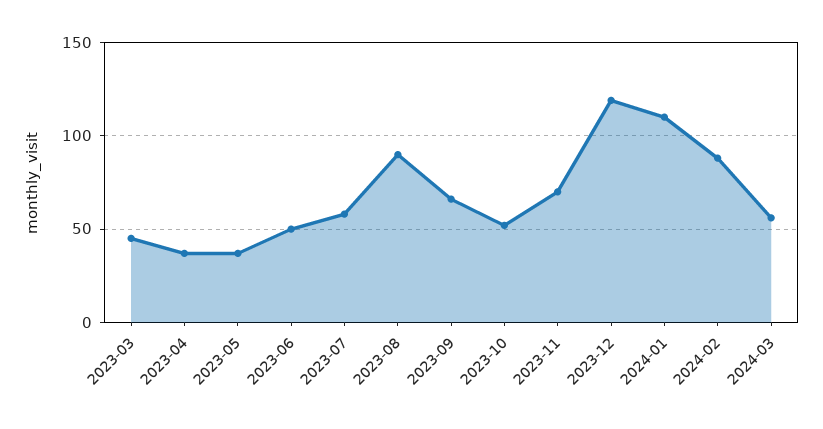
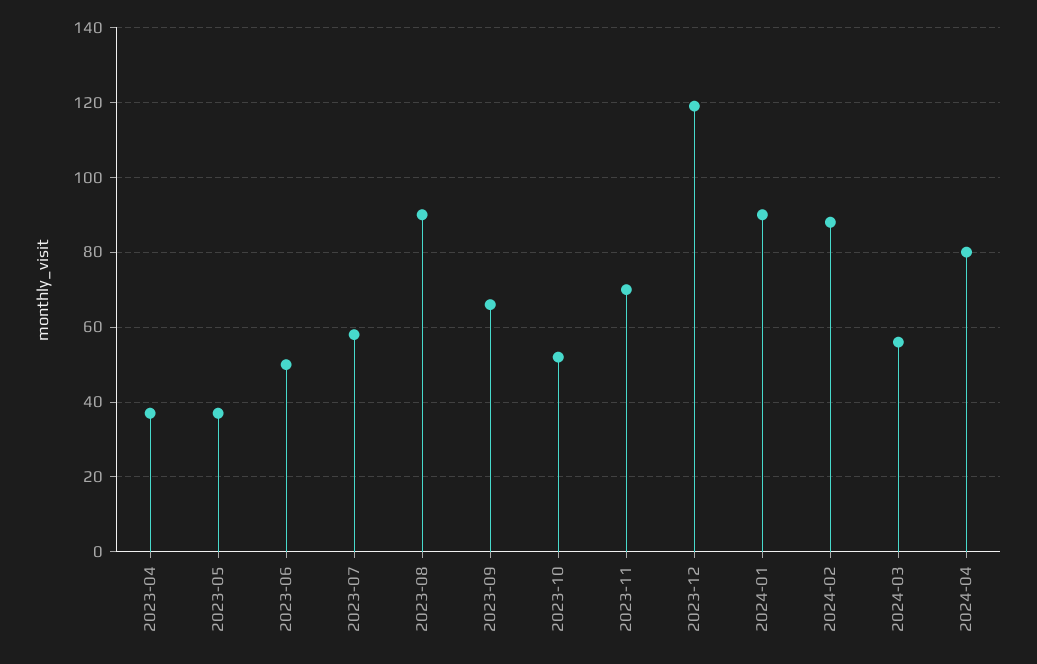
2023-03: 45 -> none
2024-01: 110 -> 90
2024-04: none -> 80

